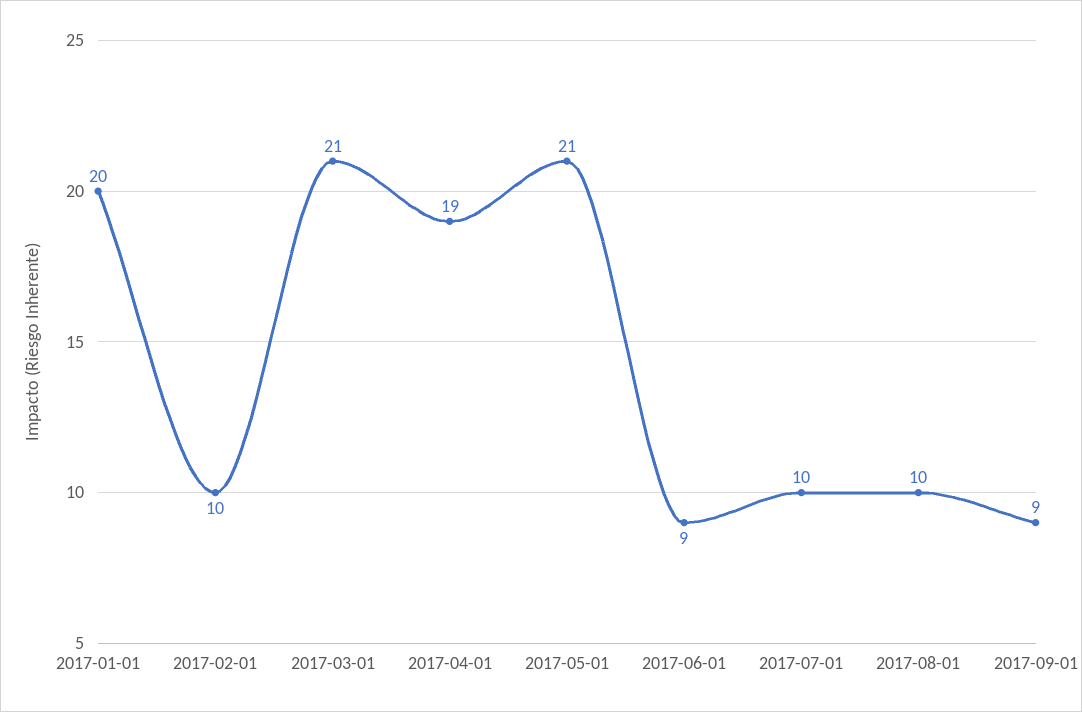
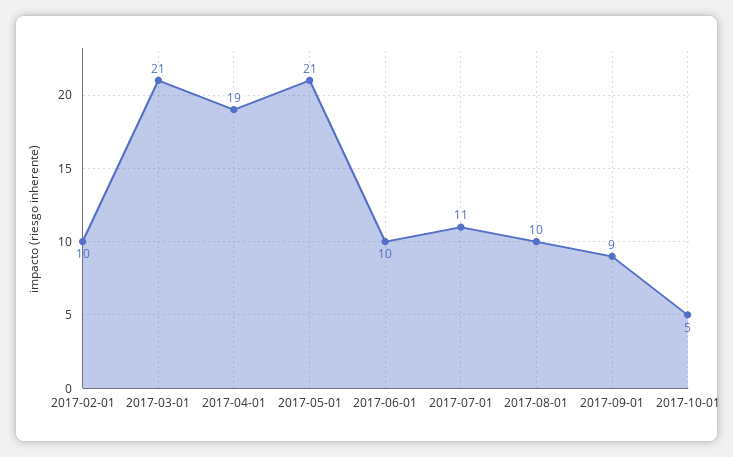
2017-01-01: 20 -> none
2017-06-01: 9 -> 10
2017-07-01: 10 -> 11
2017-10-01: none -> 5

